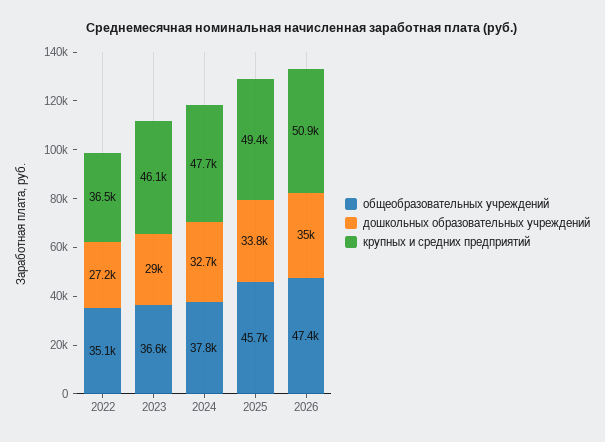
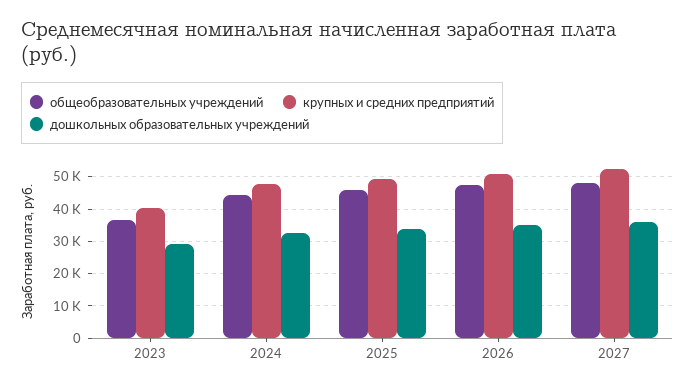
общеобразовательных учреждений, 2022: 35100 -> none
дошкольных образовательных учреждений, 2022: 27200 -> none
крупных и средних предприятий, 2022: 36500 -> none
крупных и средних предприятий, 2023: 46100 -> 40000
общеобразовательных учреждений, 2024: 37800 -> 44000
общеобразовательных учреждений, 2027: none -> 48000
крупных и средних предприятий, 2027: none -> 52000
дошкольных образовательных учреждений, 2027: none -> 36000

